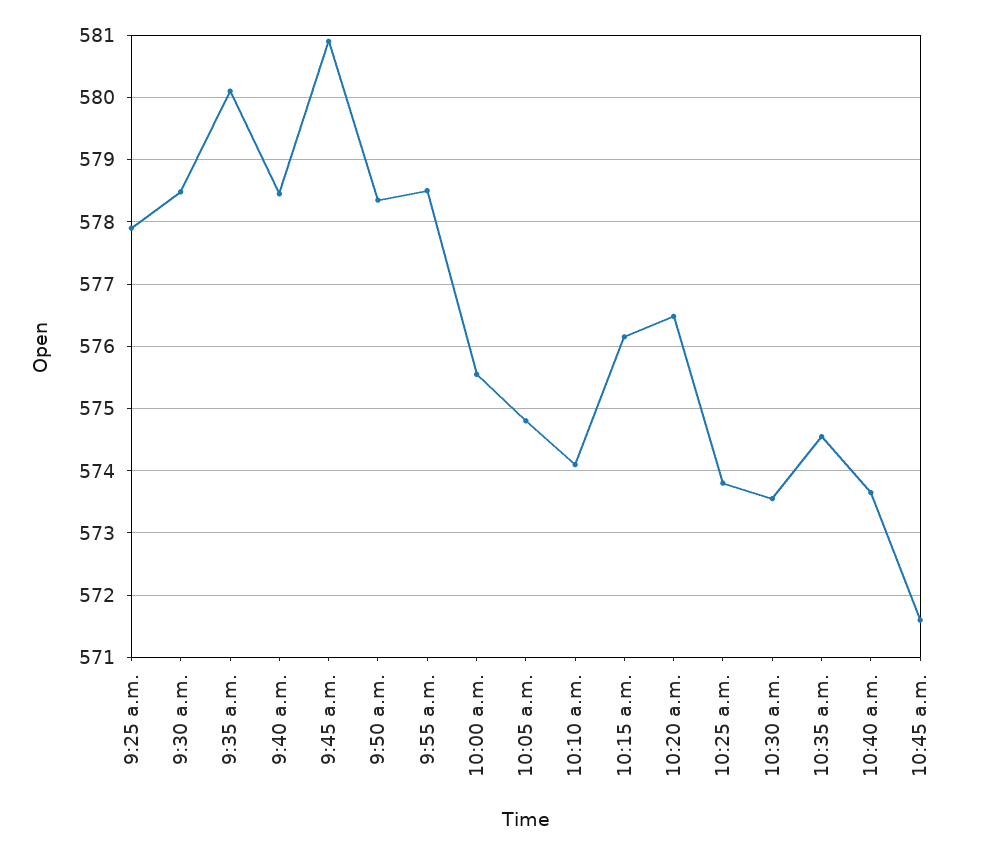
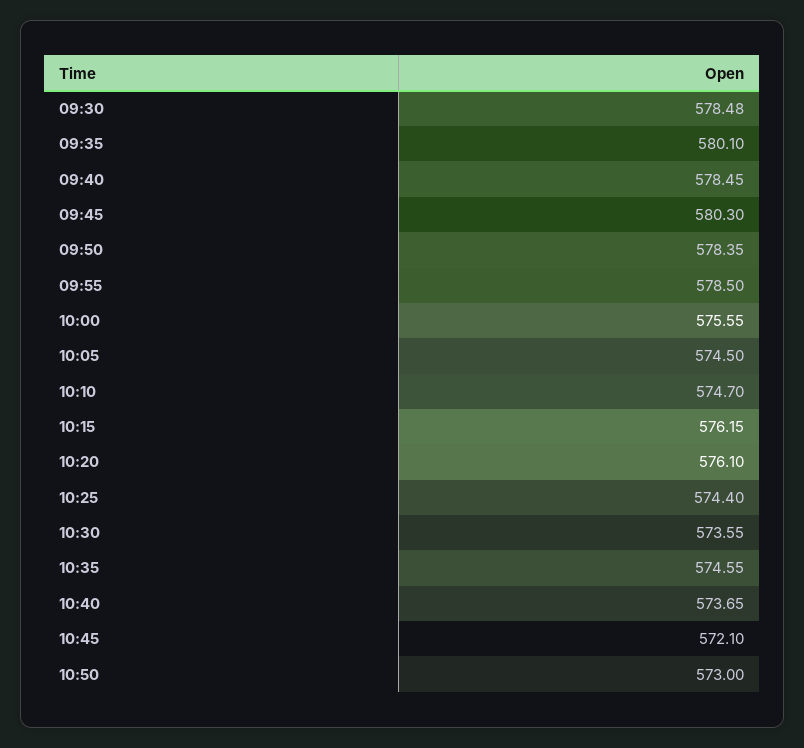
9:25 a.m.: 577.9 -> none
9:45 a.m.: 580.9 -> 580.3
10:05 a.m.: 574.8 -> 574.5
10:10 a.m.: 574.1 -> 574.7
10:20 a.m.: 576.5 -> 576.1
10:25 a.m.: 573.8 -> 574.4
10:45 a.m.: 571.6 -> 572.1
10:50: none -> 573

